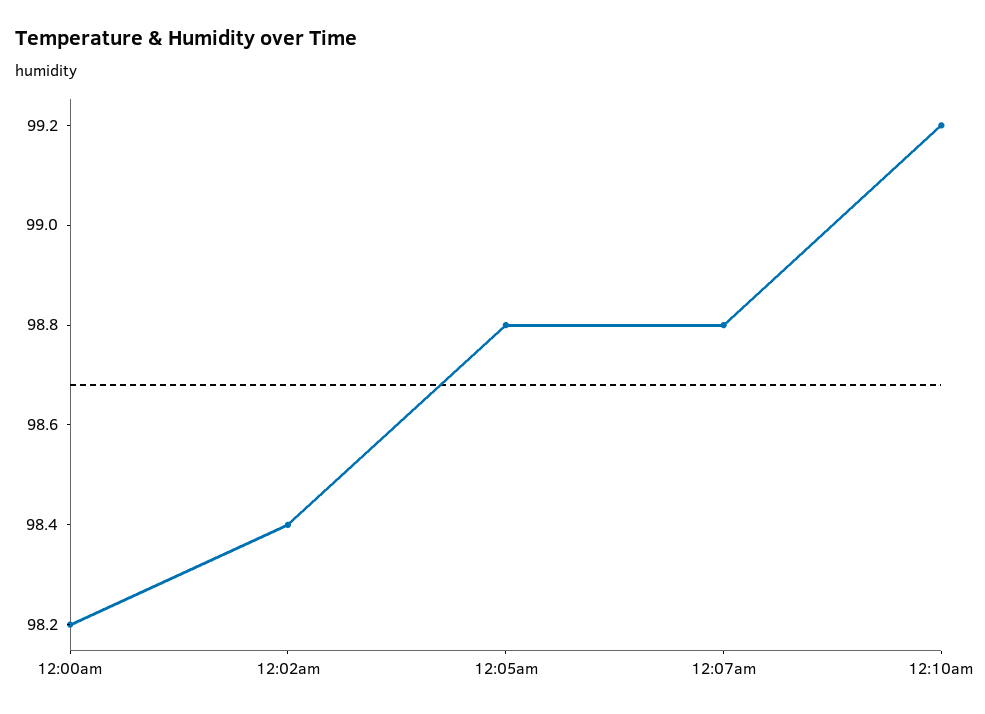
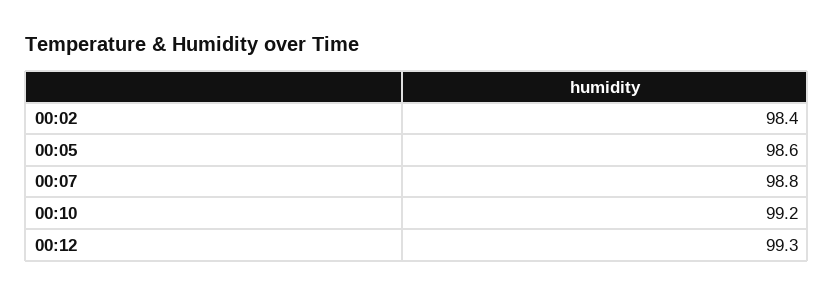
12:00am: 98.2 -> none
12:05am: 98.8 -> 98.6
00:12: none -> 99.3

